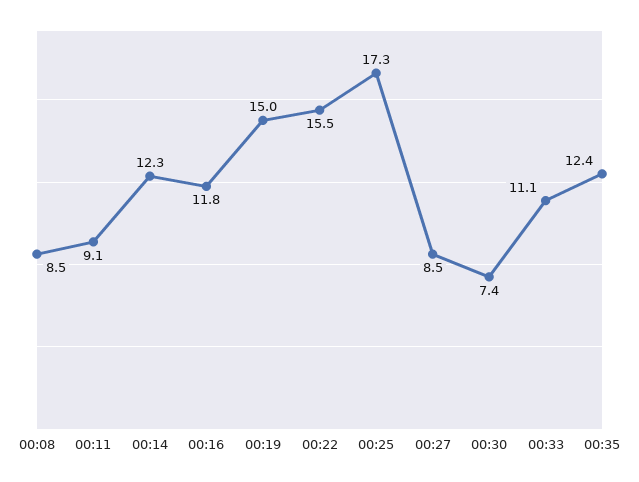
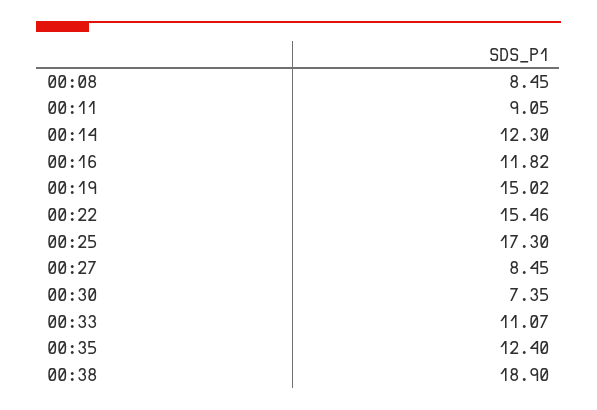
00:38: none -> 18.9

